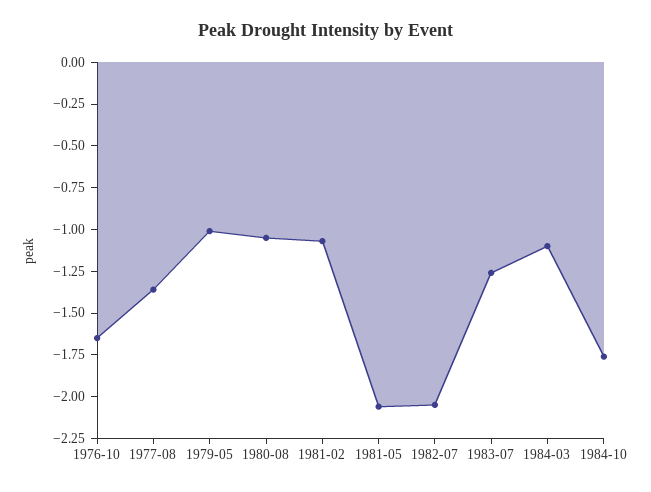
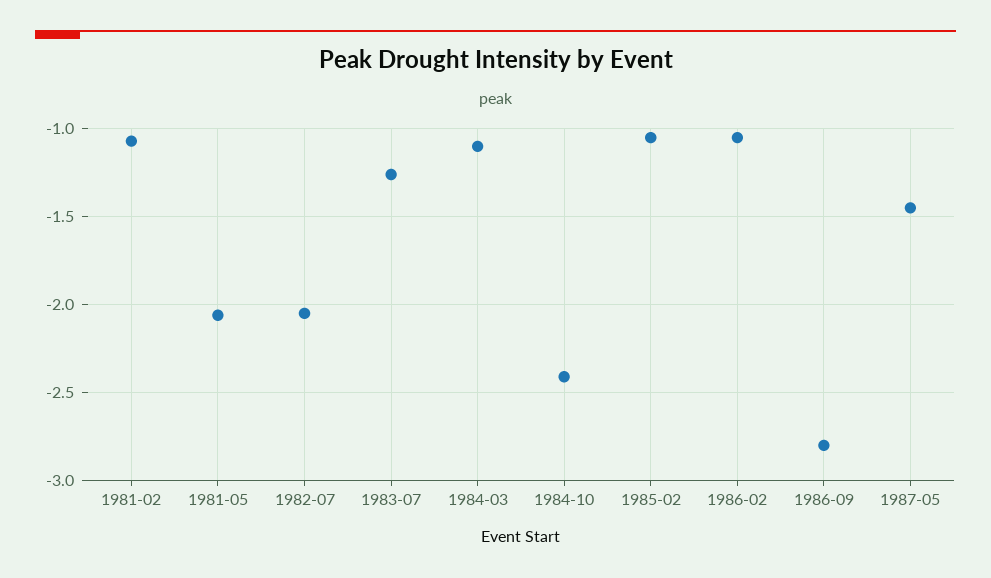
1976-10: -1.65 -> none
1977-08: -1.35 -> none
1979-05: -1 -> none
1980-08: -1.05 -> none
1984-10: -1.75 -> -2.4
1985-02: none -> -1.05
1986-02: none -> -1.05
1986-09: none -> -2.8
1987-05: none -> -1.45

